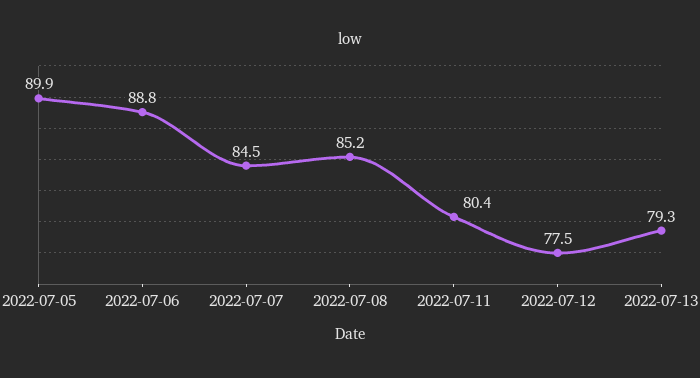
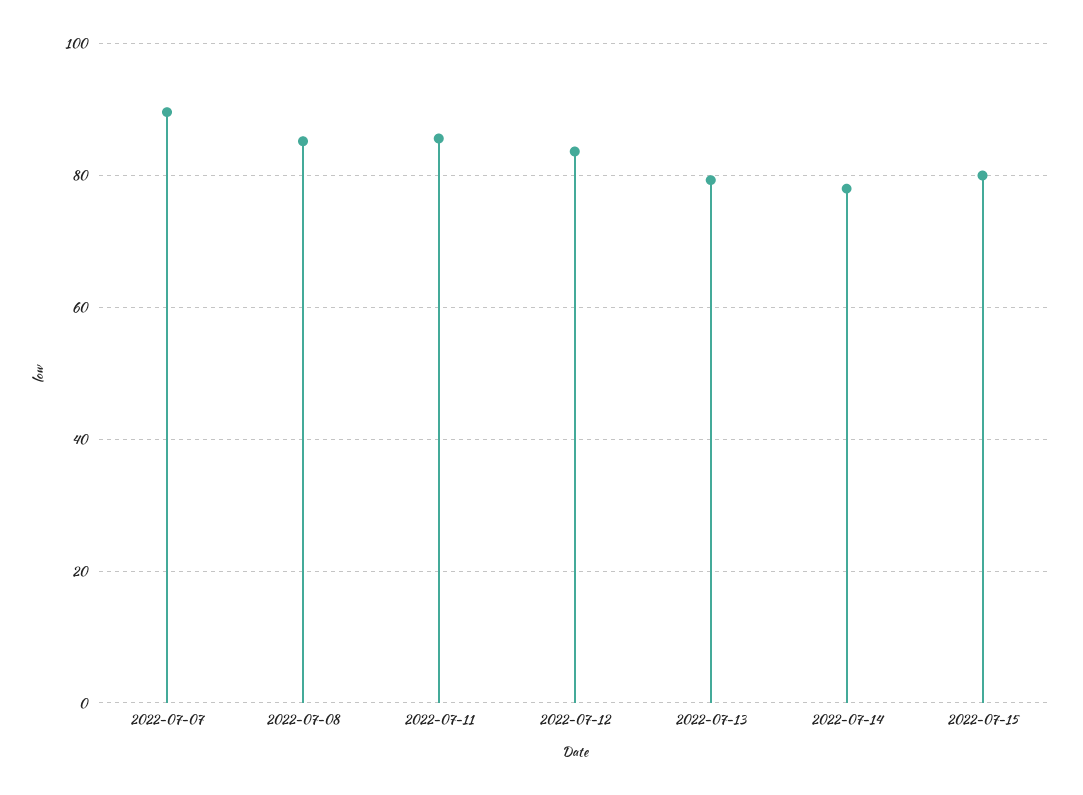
2022-07-05: 89.9 -> none
2022-07-06: 88.8 -> none
2022-07-07: 84.5 -> 90
2022-07-11: 80.4 -> 86
2022-07-12: 77.5 -> 84
2022-07-14: none -> 78
2022-07-15: none -> 80

